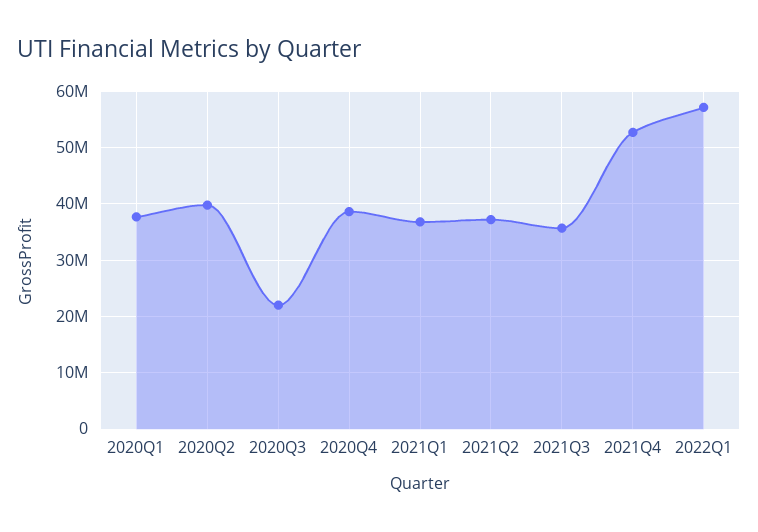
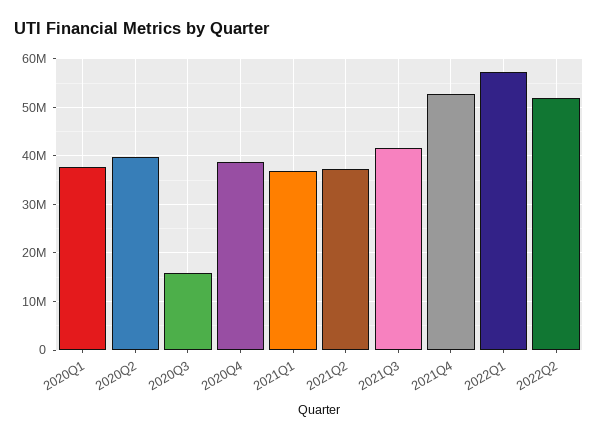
2020Q3: 22000000 -> 16000000
2021Q3: 36000000 -> 42000000
2022Q2: none -> 52000000

